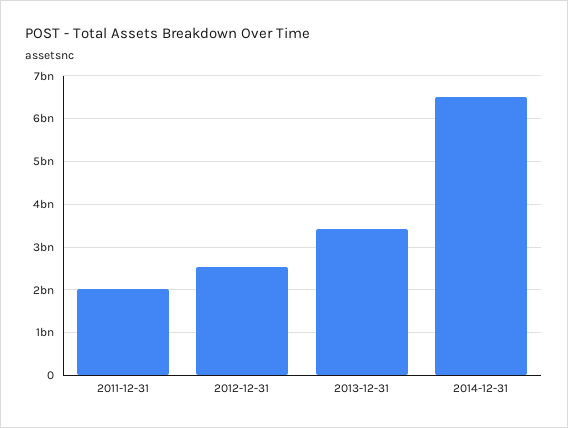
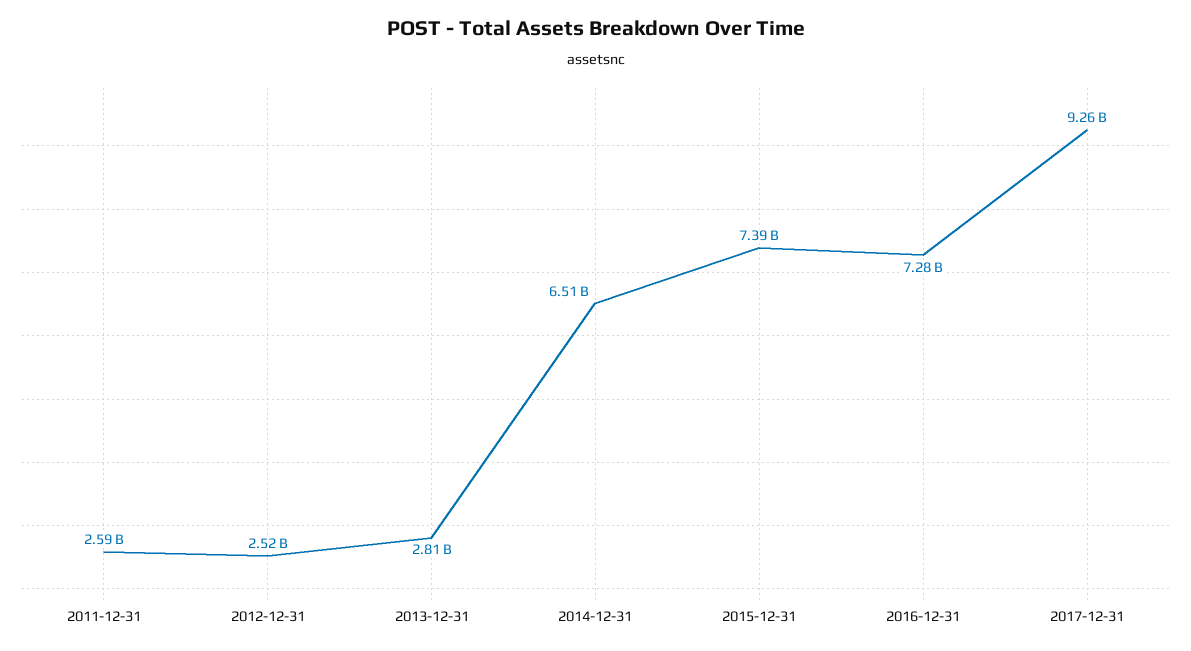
2011-12-31: 2000000000 -> 2590000000
2013-12-31: 3400000000 -> 2810000000
2015-12-31: none -> 7390000000
2016-12-31: none -> 7280000000
2017-12-31: none -> 9260000000

